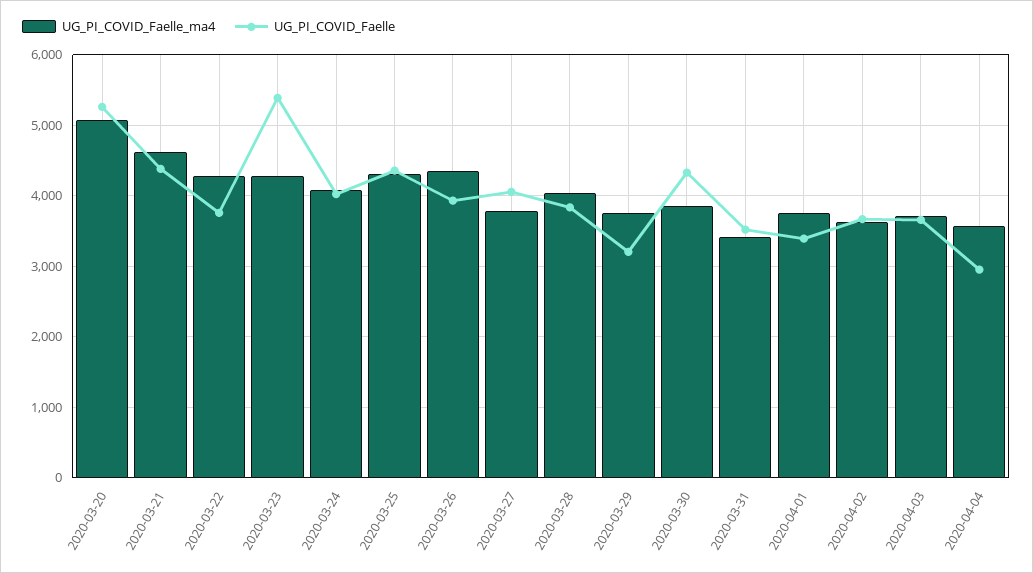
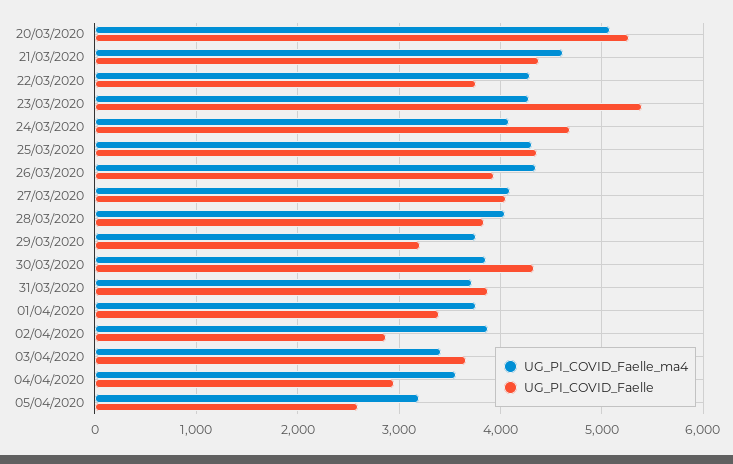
UG_PI_COVID_Faelle, 2020-03-24: 4000 -> 4700
UG_PI_COVID_Faelle_ma4, 2020-03-27: 3800 -> 4100
UG_PI_COVID_Faelle_ma4, 2020-03-31: 3400 -> 3700
UG_PI_COVID_Faelle, 2020-03-31: 3500 -> 3900
UG_PI_COVID_Faelle_ma4, 2020-04-02: 3600 -> 3900
UG_PI_COVID_Faelle, 2020-04-02: 3700 -> 2900
UG_PI_COVID_Faelle_ma4, 2020-04-03: 3700 -> 3400
UG_PI_COVID_Faelle_ma4, 05/04/2020: none -> 3200
UG_PI_COVID_Faelle, 05/04/2020: none -> 2600

